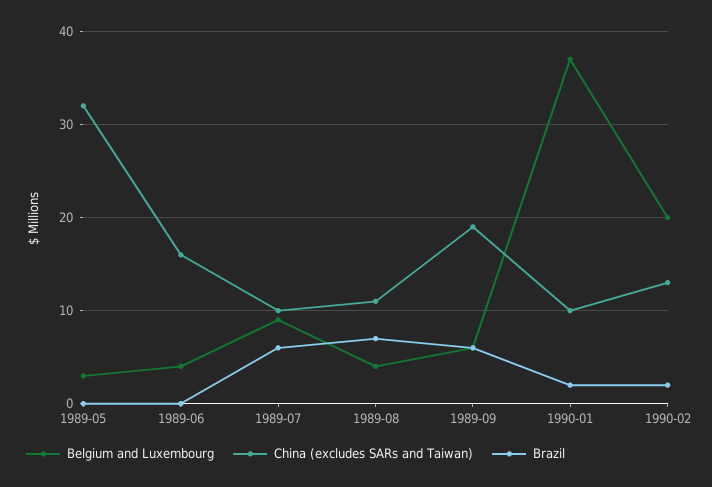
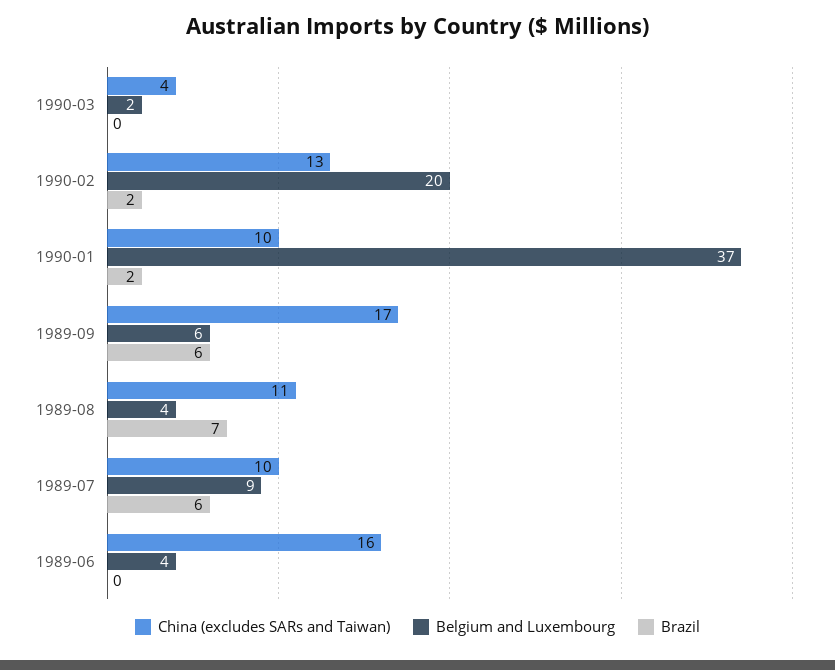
Belgium and Luxembourg, 1989-05: 3 -> none
China (excludes SARs and Taiwan), 1989-05: 32 -> none
Brazil, 1989-05: 0 -> none
China (excludes SARs and Taiwan), 1989-09: 19 -> 17
China (excludes SARs and Taiwan), 1990-03: none -> 4
Belgium and Luxembourg, 1990-03: none -> 2
Brazil, 1990-03: none -> 0

